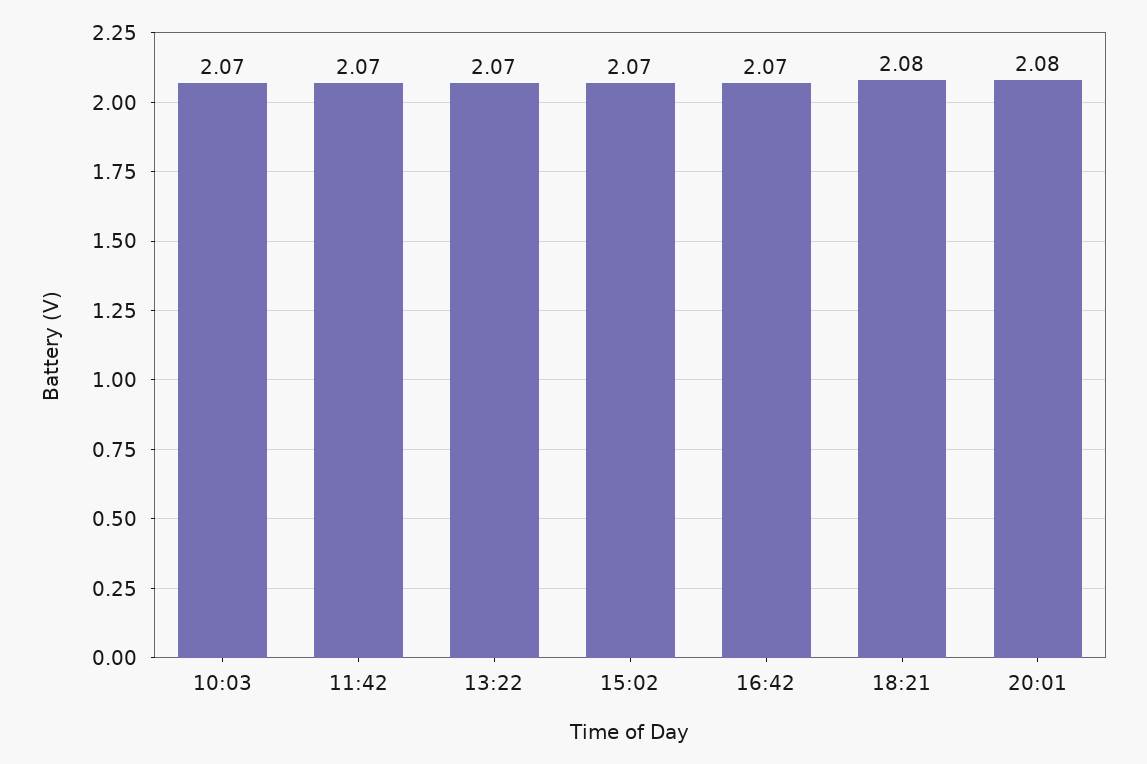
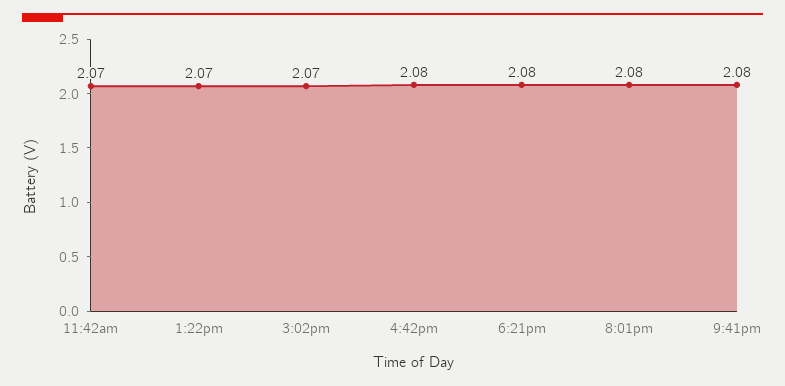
10:03: 2.07 -> none
16:42: 2.07 -> 2.08
9:41pm: none -> 2.08

